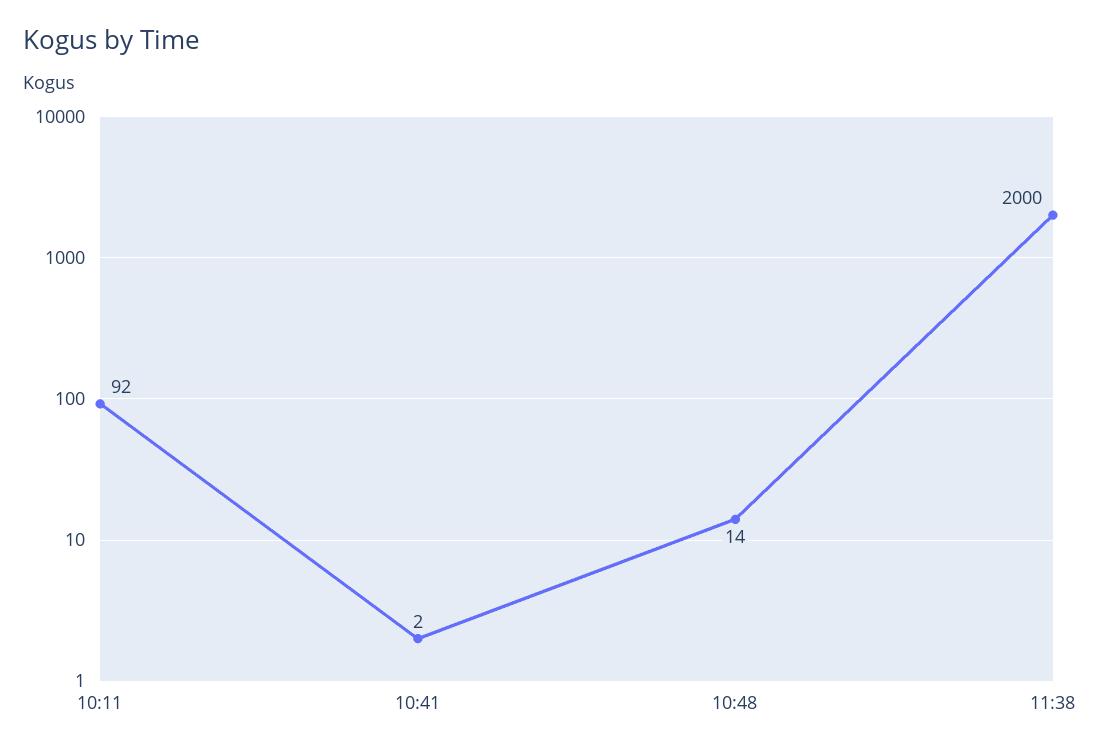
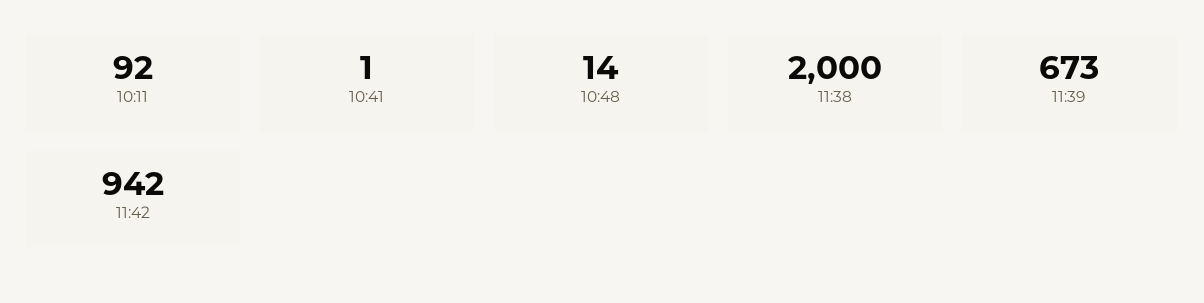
10:41: 2 -> 1
11:39: none -> 673
11:42: none -> 942

